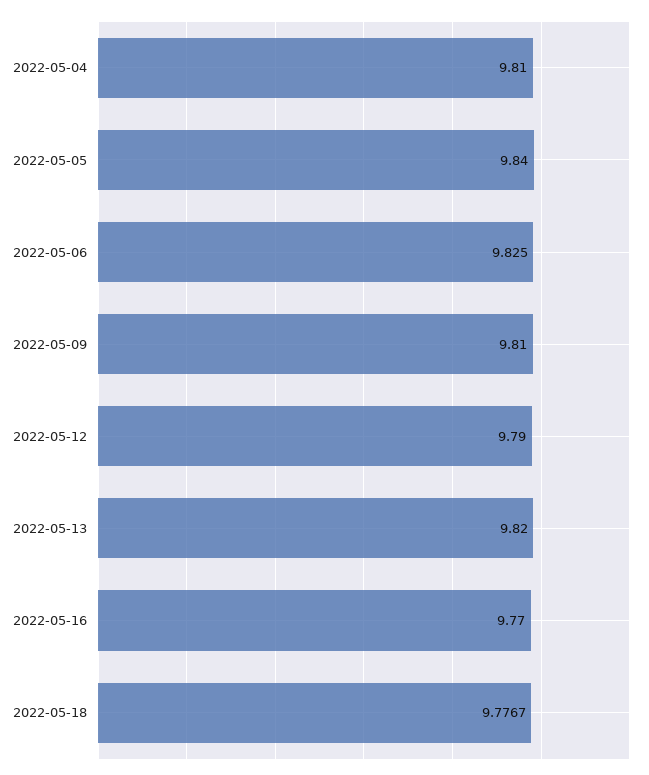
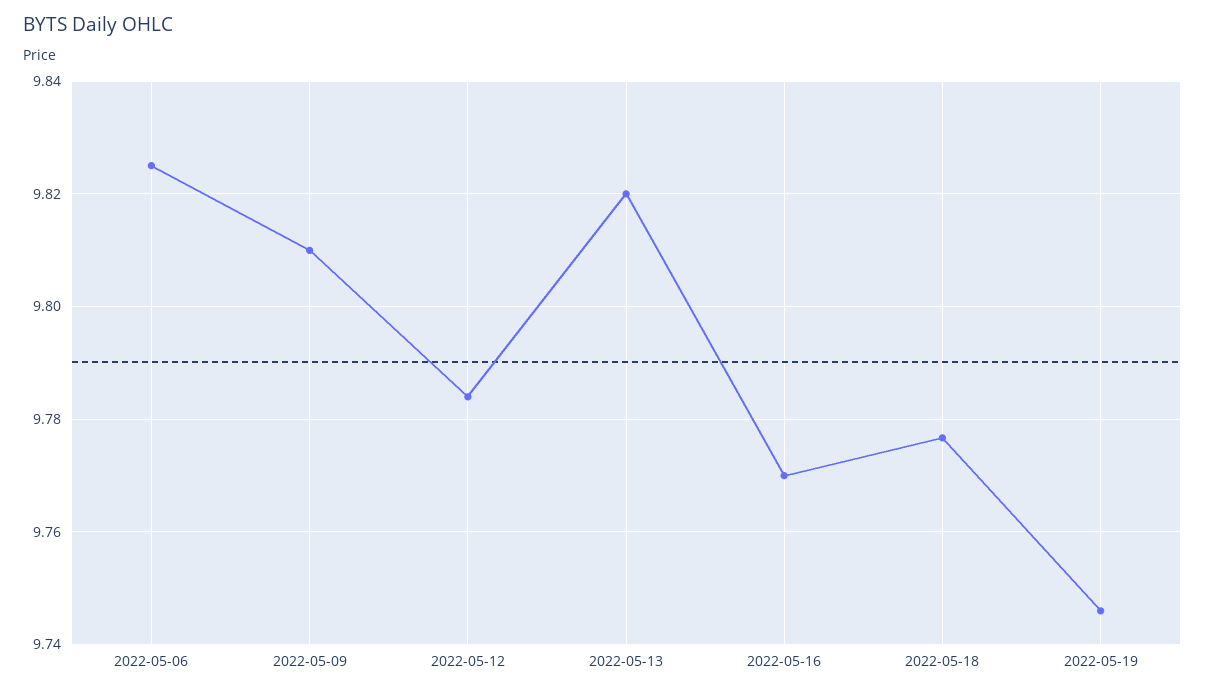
2022-05-04: 9.81 -> none
2022-05-05: 9.84 -> none
2022-05-12: 9.79 -> 9.784
2022-05-19: none -> 9.746

